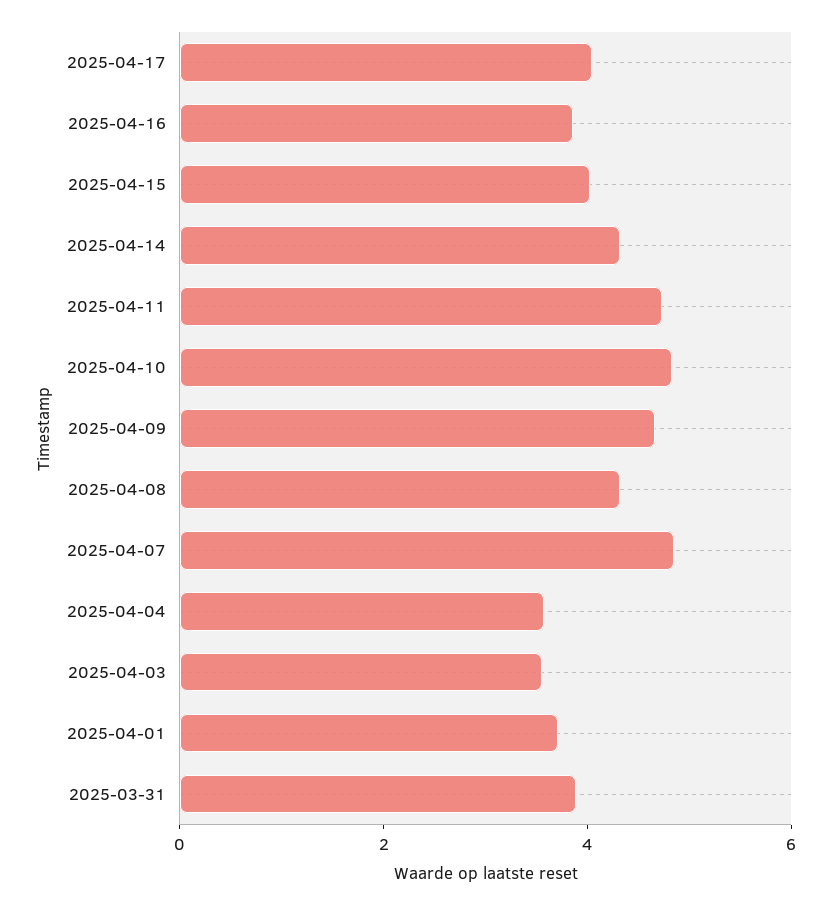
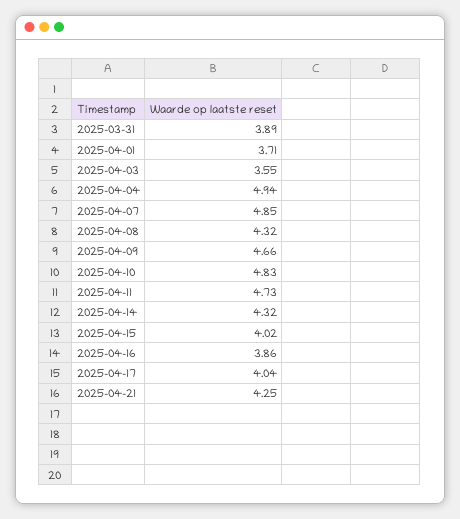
2025-04-04: 3.5 -> 4.94
2025-04-21: none -> 4.25

